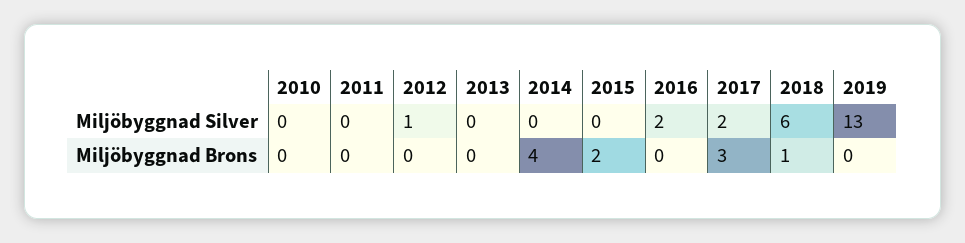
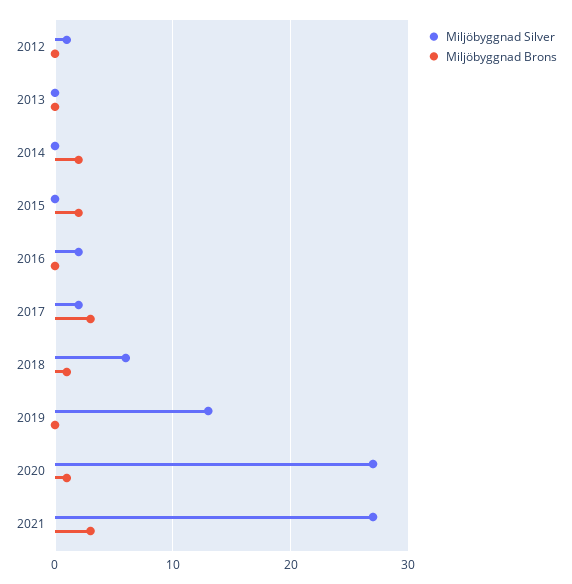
Miljöbyggnad Silver, 2010: 0 -> none
Miljöbyggnad Silver, 2011: 0 -> none
Miljöbyggnad Brons, 2010: 0 -> none
Miljöbyggnad Brons, 2011: 0 -> none
Miljöbyggnad Brons, 2014: 4 -> 2
Miljöbyggnad Silver, 2020: none -> 27
Miljöbyggnad Brons, 2020: none -> 1
Miljöbyggnad Silver, 2021: none -> 27
Miljöbyggnad Brons, 2021: none -> 3

